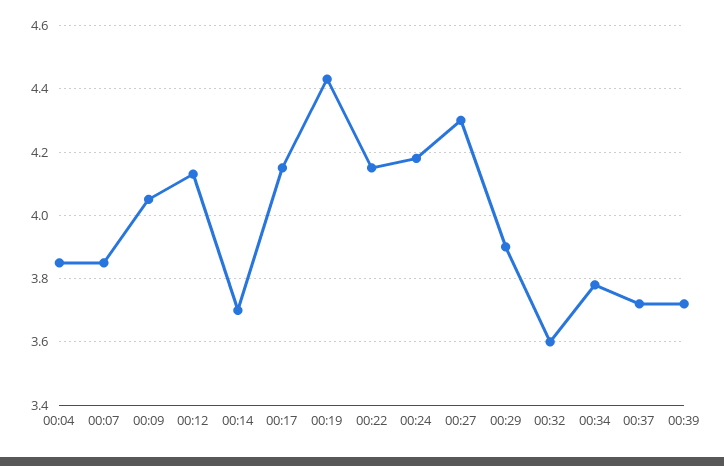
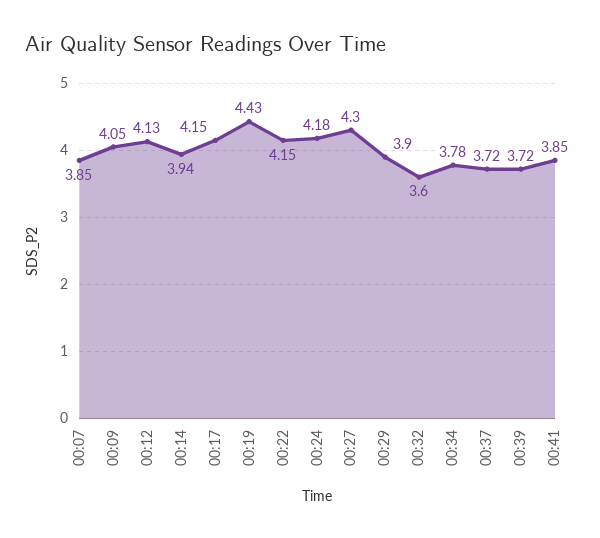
00:04: 3.85 -> none
00:14: 3.7 -> 3.94
00:41: none -> 3.85

